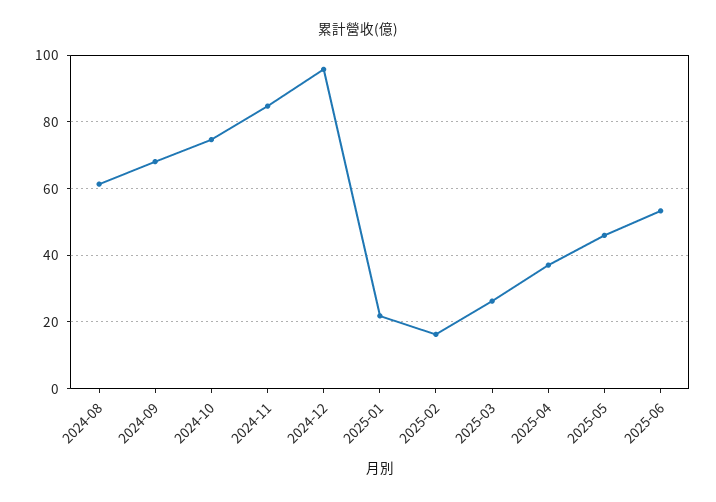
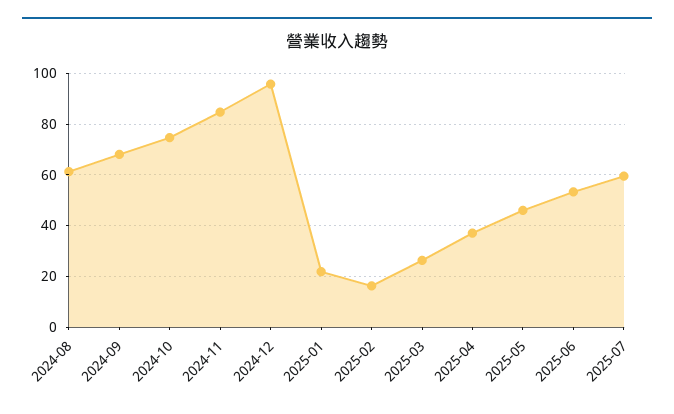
2025-07: none -> 60

